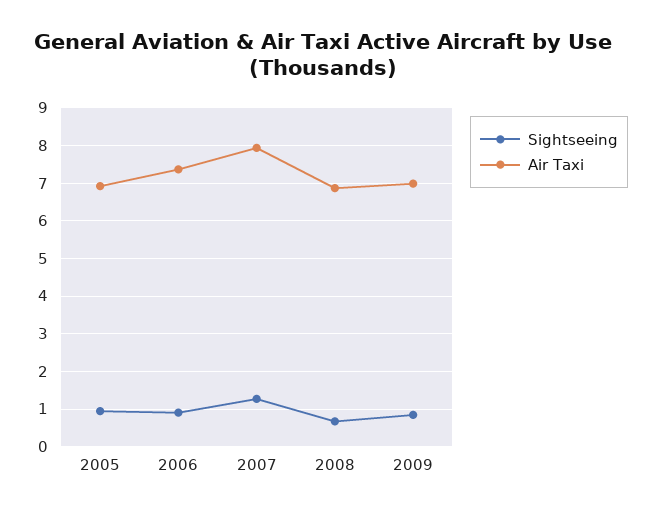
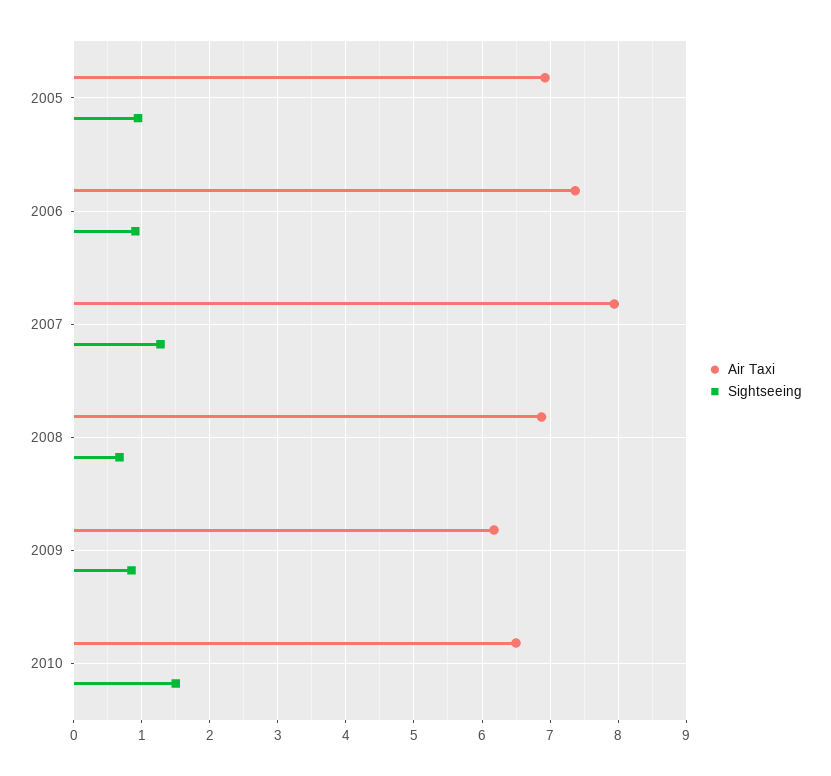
Air Taxi, 2009: 7 -> 6.2
Air Taxi, 2010: none -> 6.5
Sightseeing, 2010: none -> 1.5

